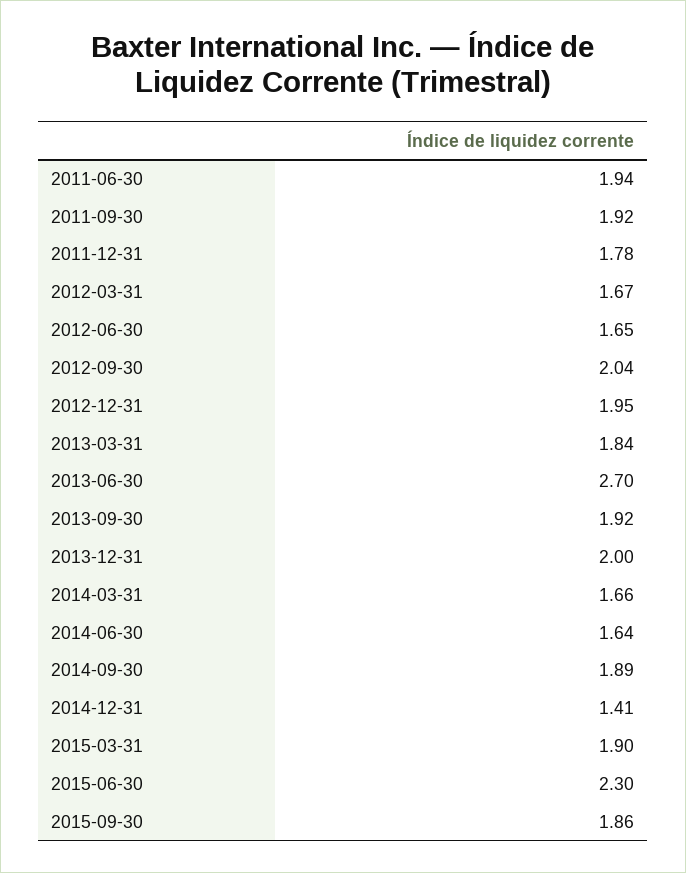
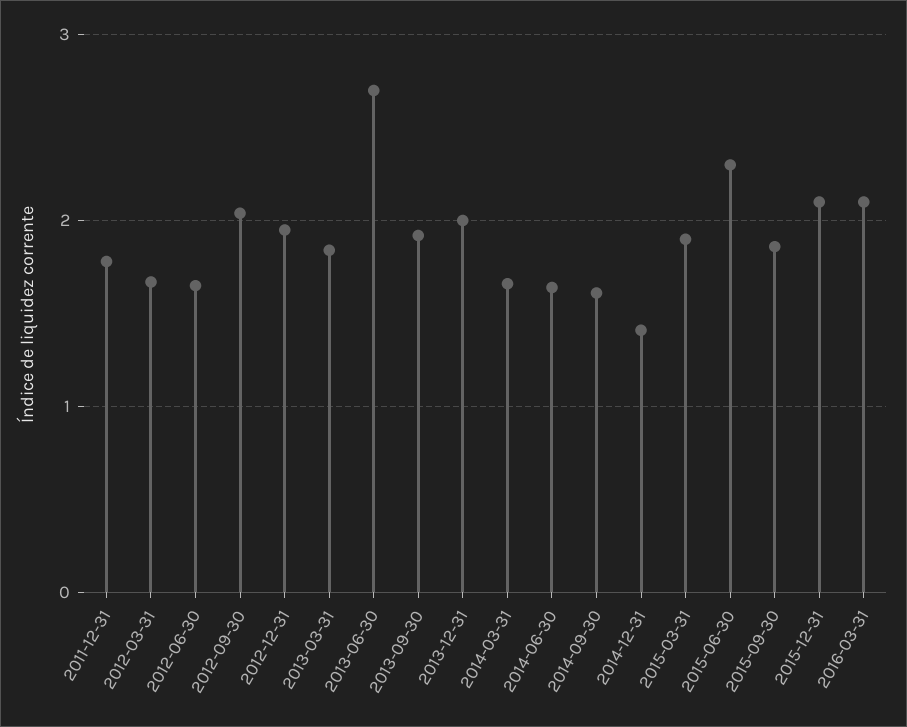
2011-06-30: 1.94 -> none
2011-09-30: 1.92 -> none
2014-09-30: 1.89 -> 1.6
2015-12-31: none -> 2.1
2016-03-31: none -> 2.1

